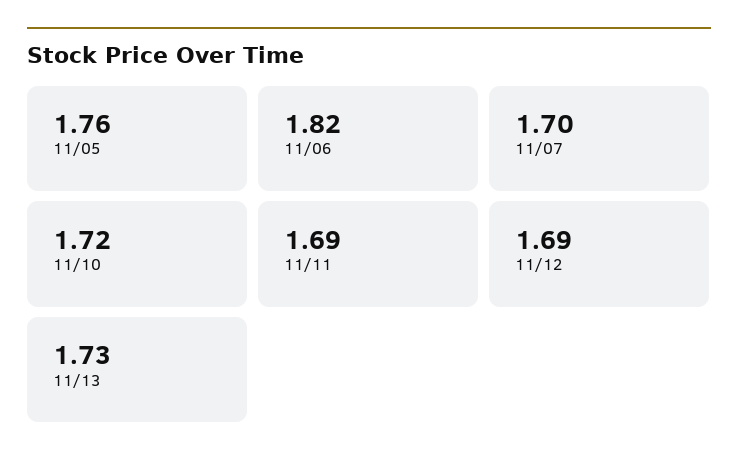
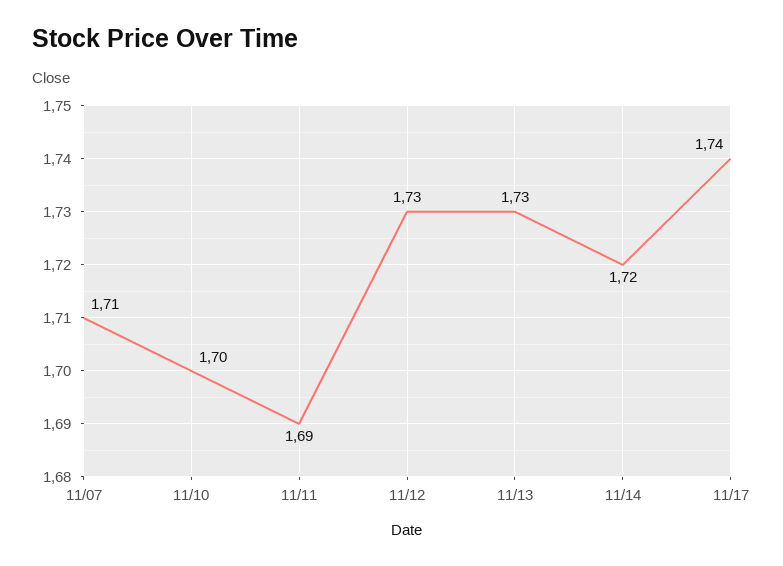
11/05: 1.76 -> none
11/06: 1.82 -> none
11/07: 1.7 -> 1.71
11/10: 1.72 -> 1.7
11/12: 1.69 -> 1.73
11/14: none -> 1.72
11/17: none -> 1.74

